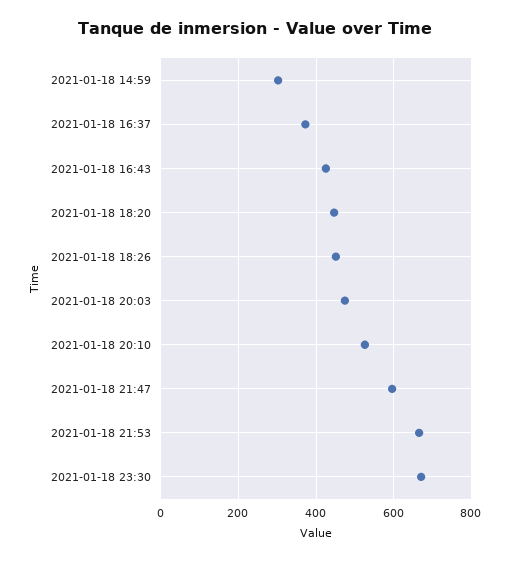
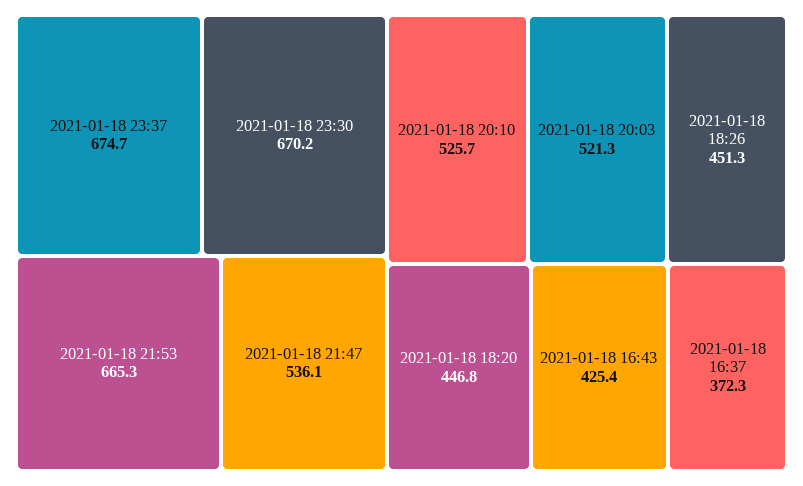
2021-01-18 14:59: 300 -> none
2021-01-18 20:03: 480 -> 521.3
2021-01-18 21:47: 600 -> 536.1
2021-01-18 23:37: none -> 674.7

